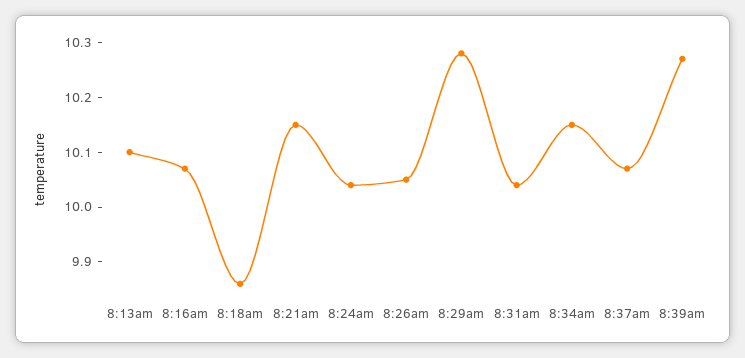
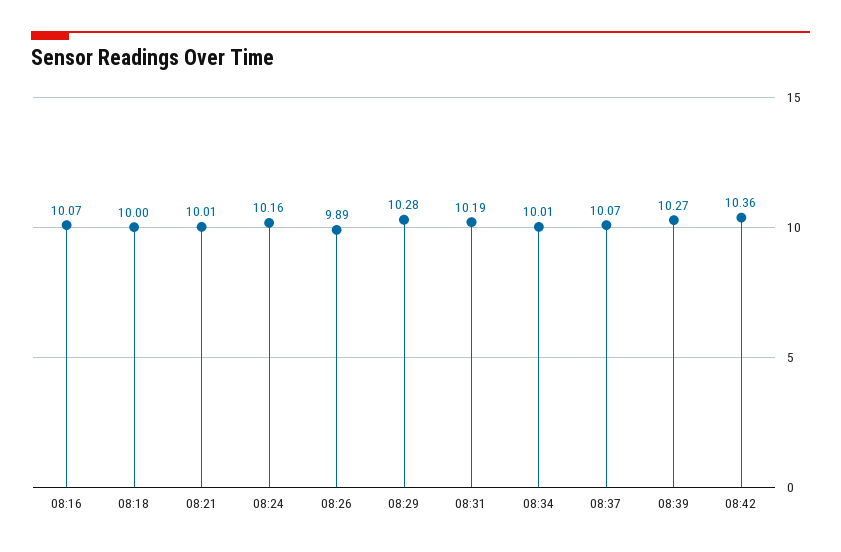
8:13am: 10.1 -> none
8:18am: 9.85 -> 10
8:21am: 10.15 -> 10.01
8:24am: 10.05 -> 10.16
8:26am: 10.05 -> 9.89
8:31am: 10.05 -> 10.19
8:34am: 10.15 -> 10.01
08:42: none -> 10.36

